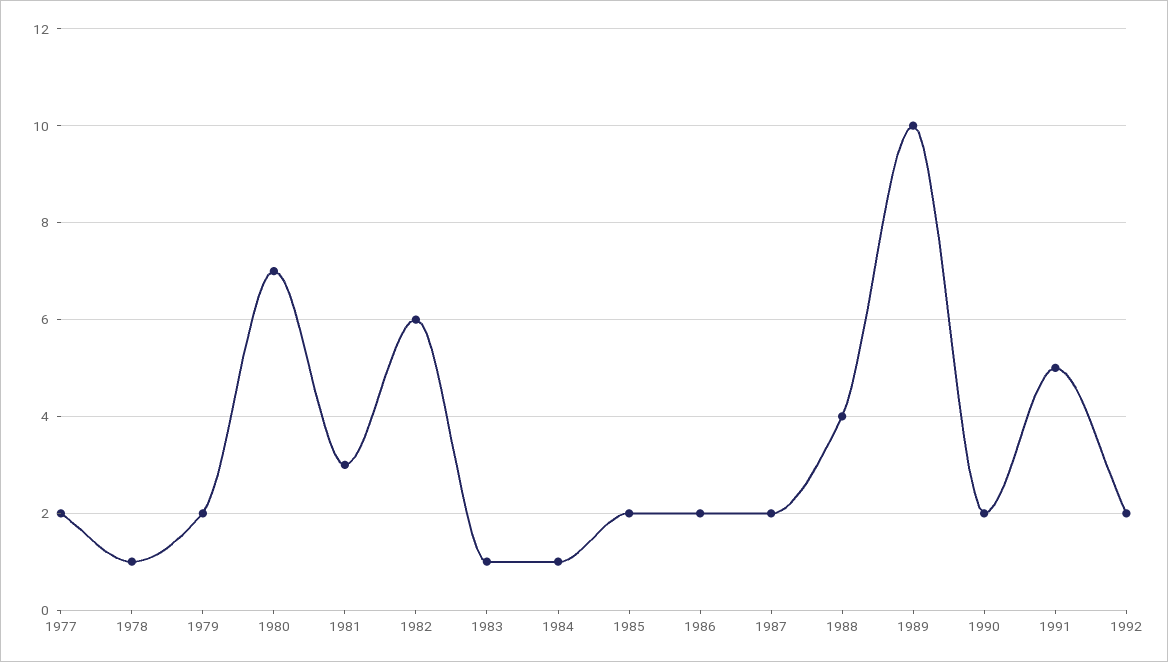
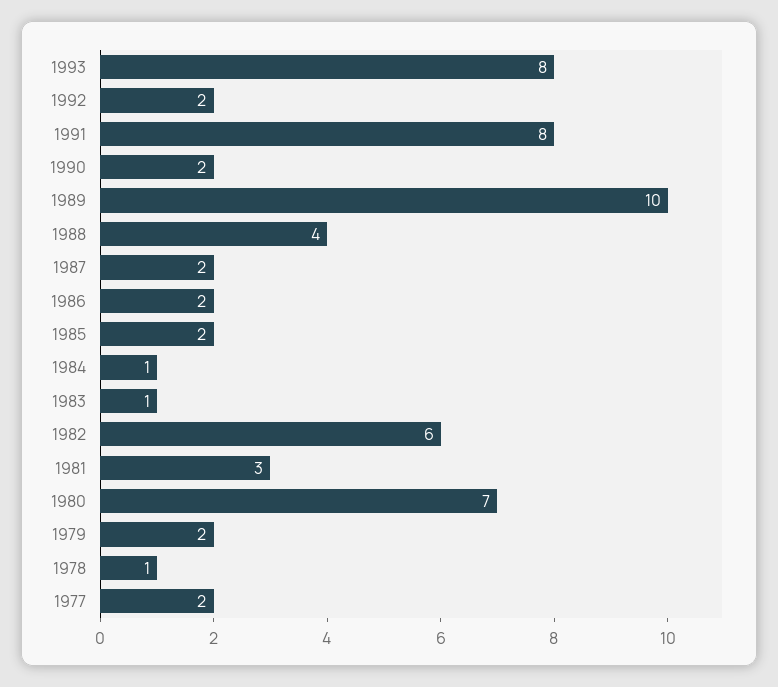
1991: 5 -> 8
1993: none -> 8

